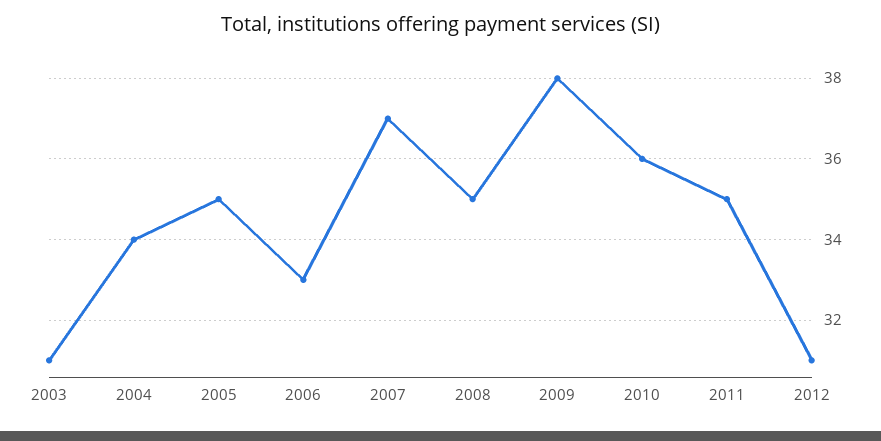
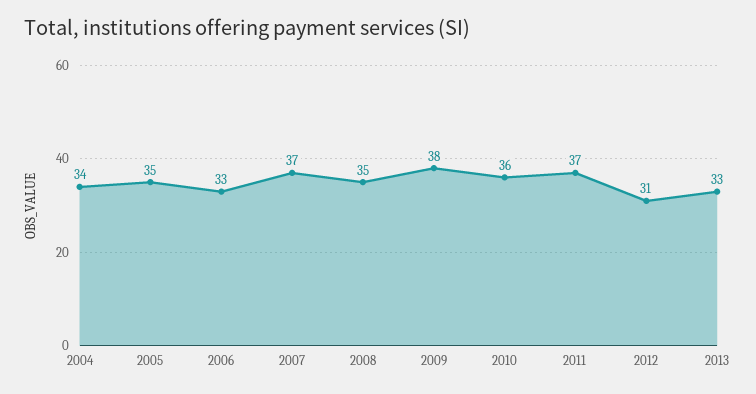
2003: 31 -> none
2011: 35 -> 37
2013: none -> 33

